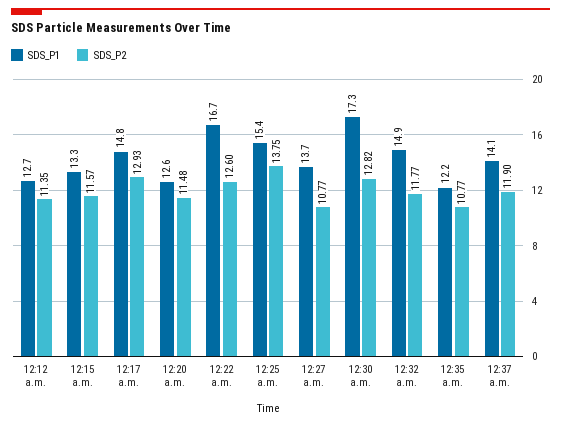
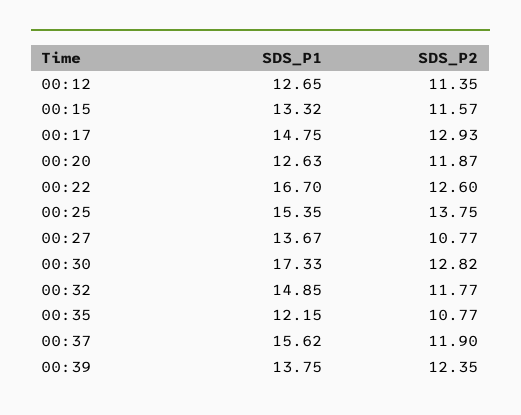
SDS_P2, 12:20 a.m.: 11.48 -> 11.87
SDS_P1, 12:37 a.m.: 14.1 -> 15.62
SDS_P1, 00:39: none -> 13.75
SDS_P2, 00:39: none -> 12.35

